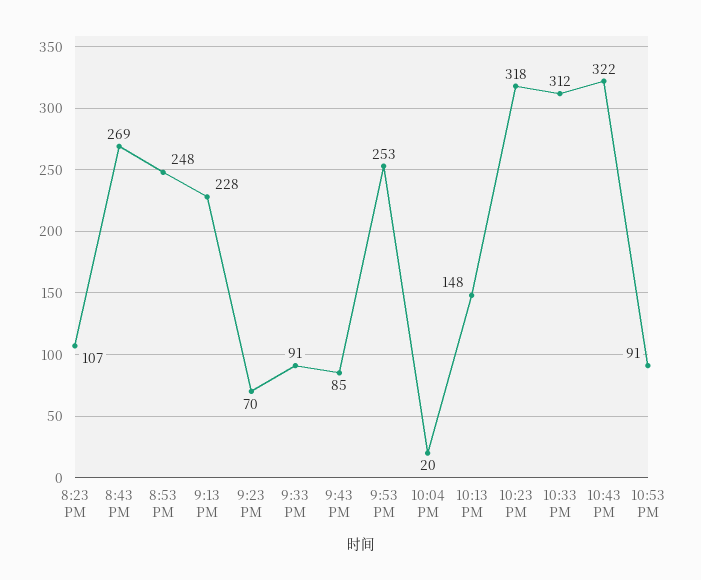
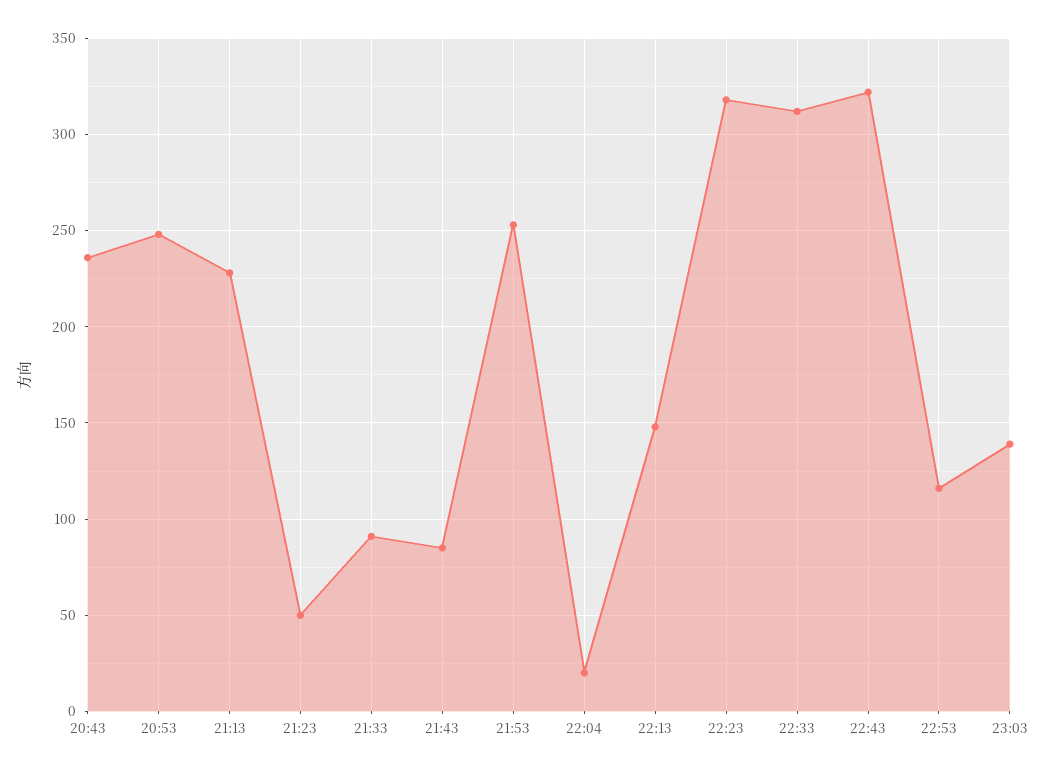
8:23 PM: 107 -> none
8:43 PM: 269 -> 235
9:23 PM: 70 -> 50
10:53 PM: 91 -> 115
23:03: none -> 140

